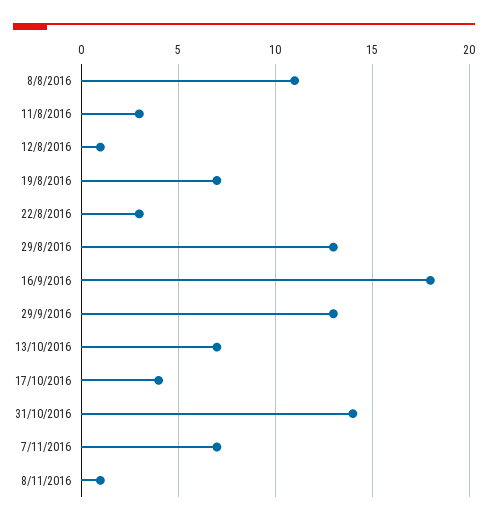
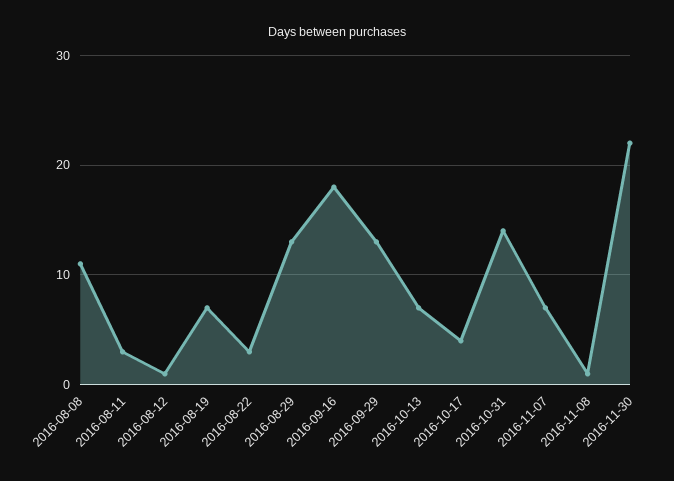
2016-11-30: none -> 22

